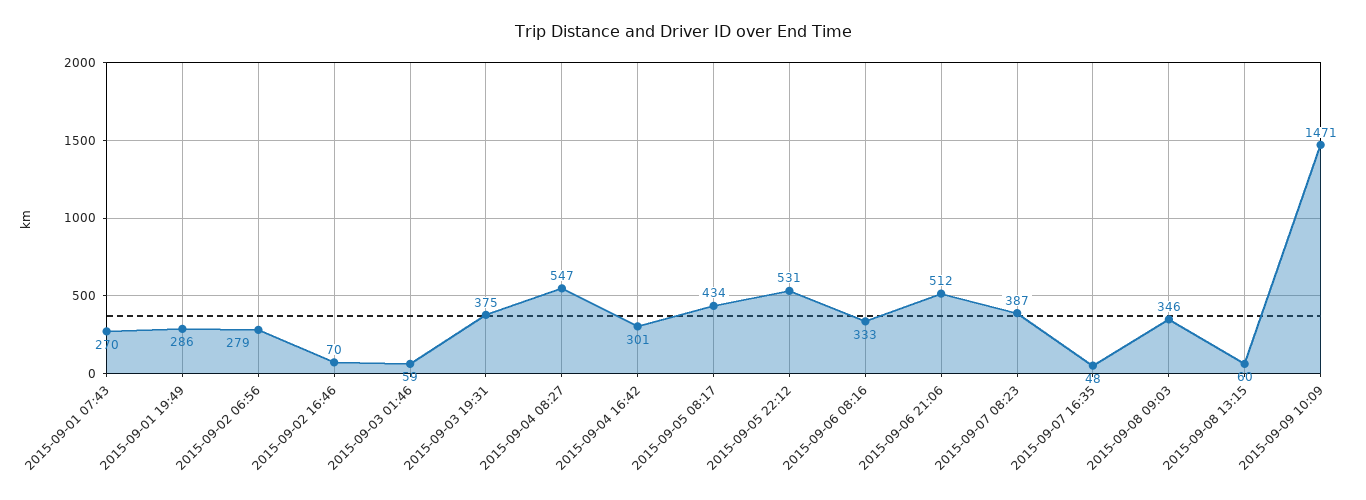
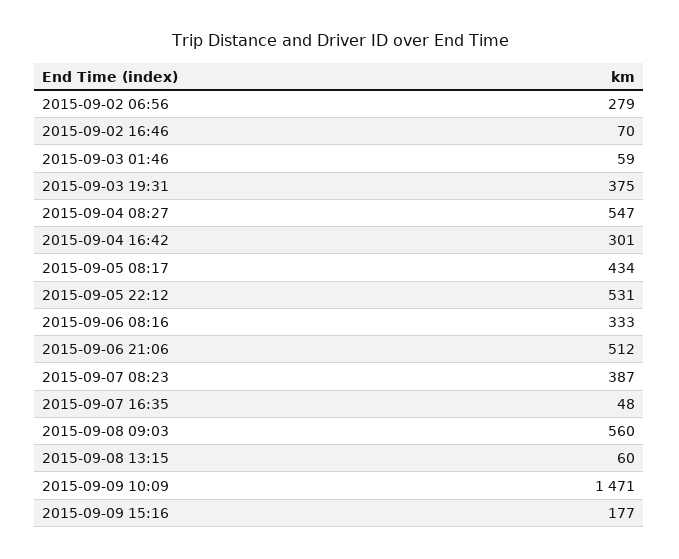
2015-09-01 07:43: 270 -> none
2015-09-01 19:49: 286 -> none
2015-09-08 09:03: 346 -> 560
2015-09-09 15:16: none -> 177

